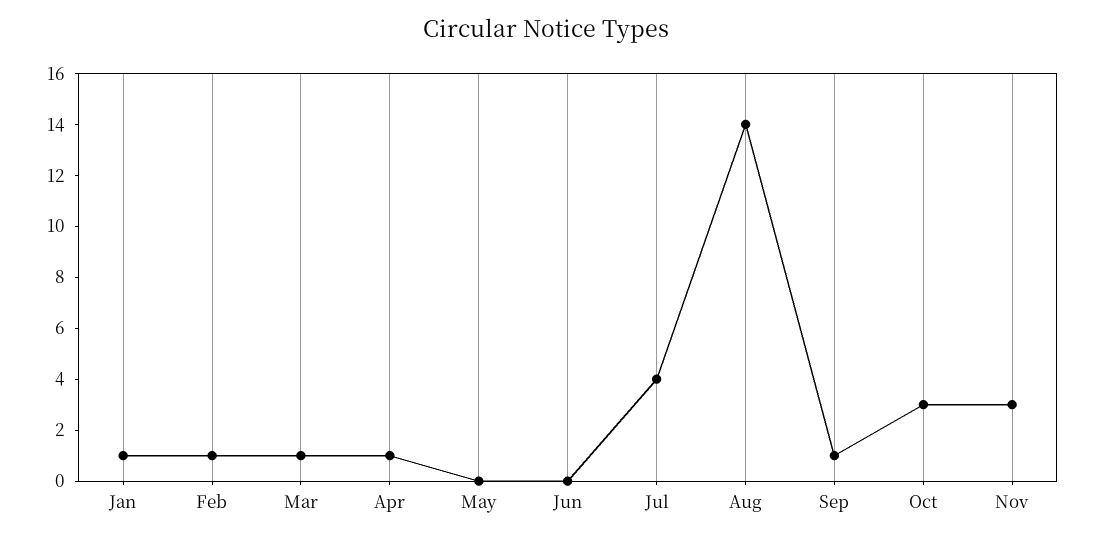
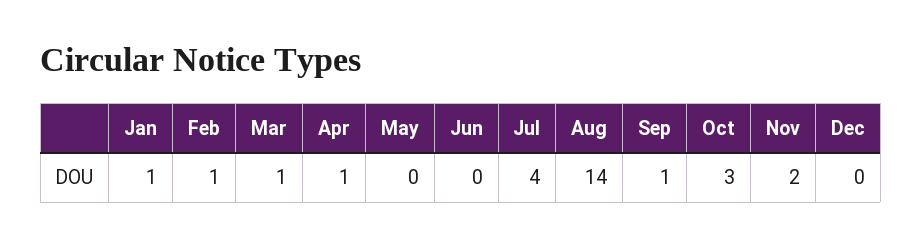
Nov: 3 -> 2
Dec: none -> 0

